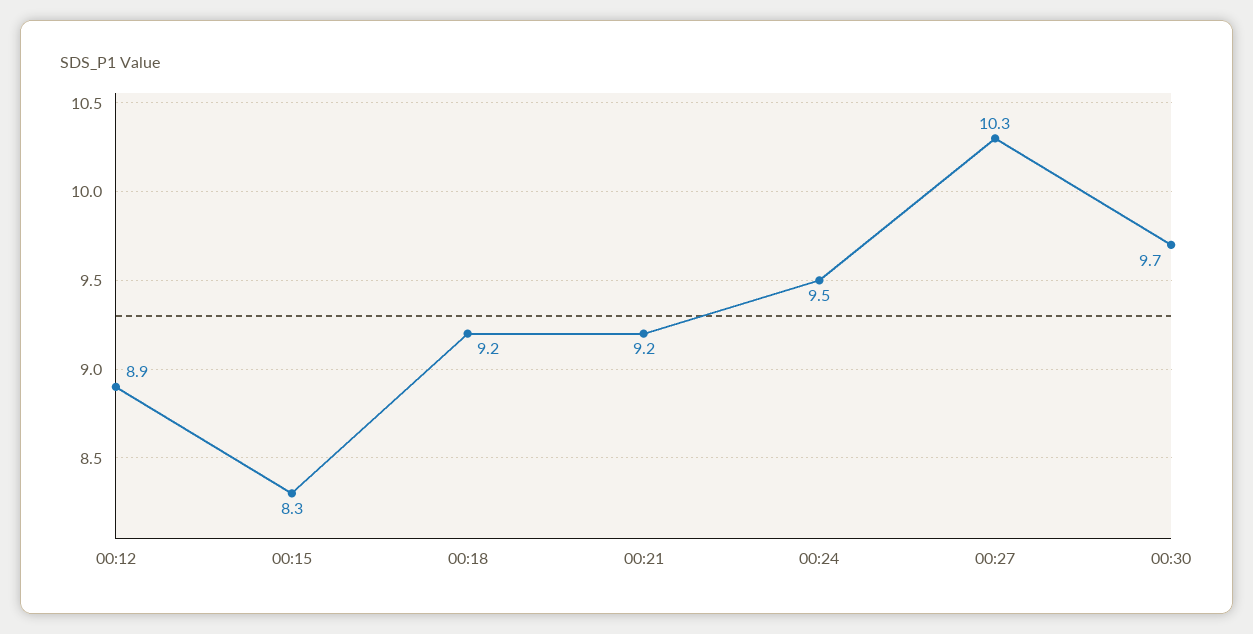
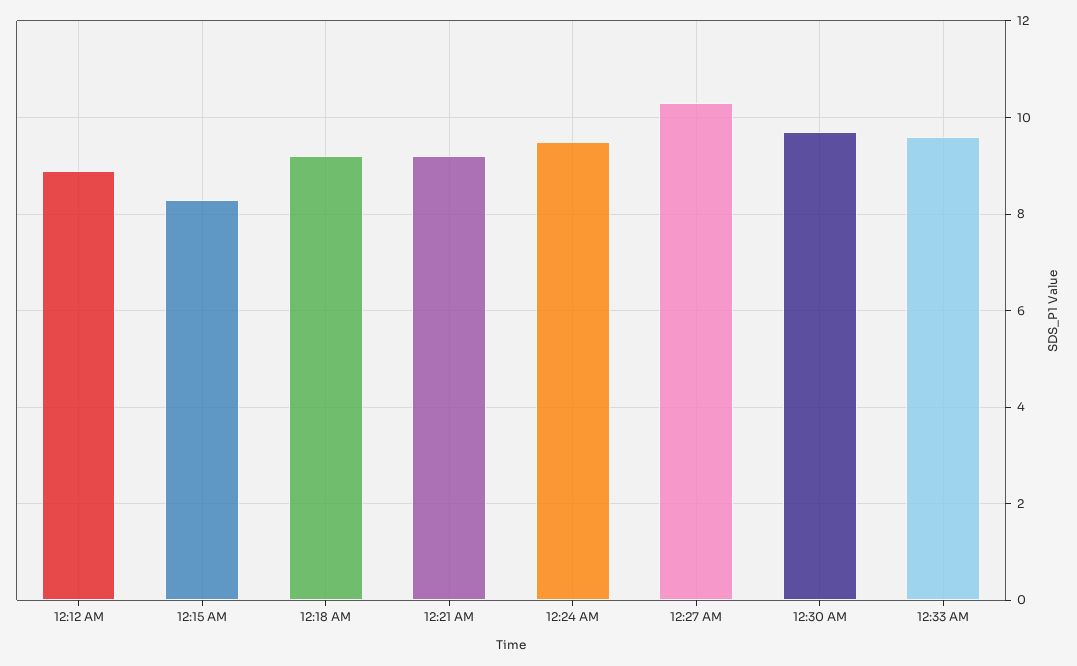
12:33 AM: none -> 9.5

